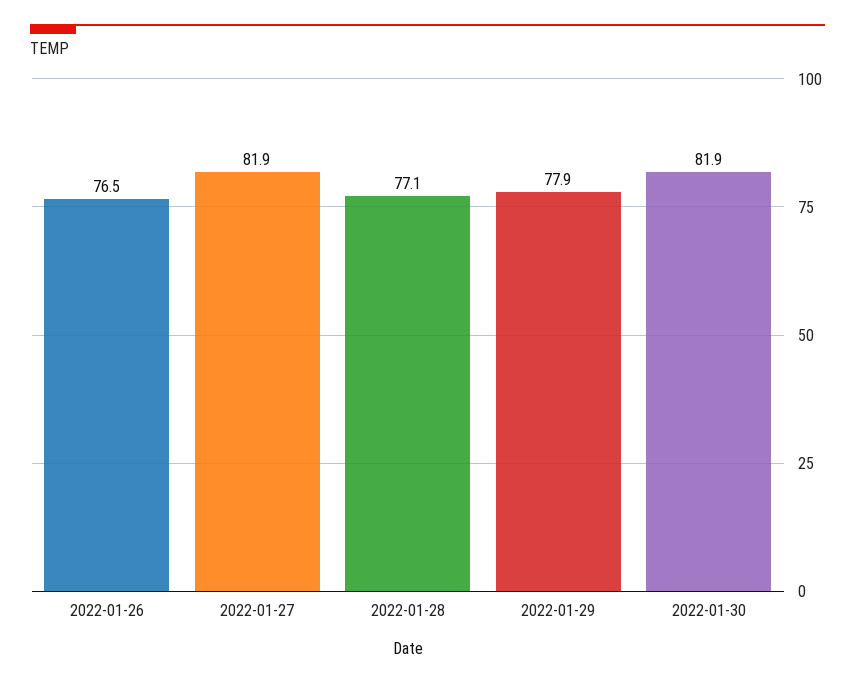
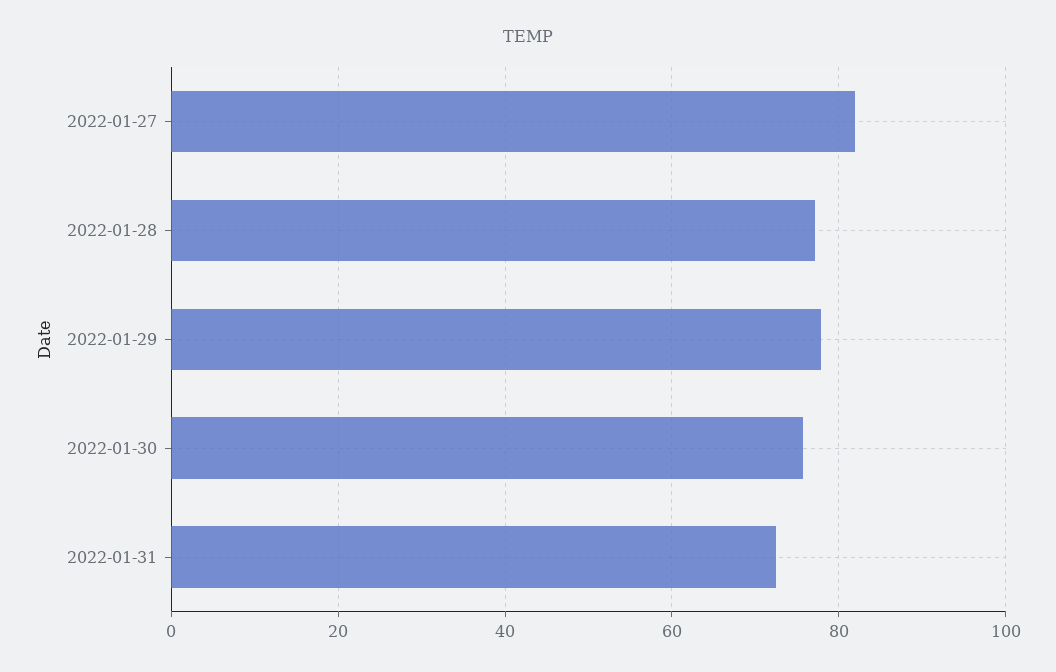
2022-01-26: 76.5 -> none
2022-01-30: 81.9 -> 76
2022-01-31: none -> 72

